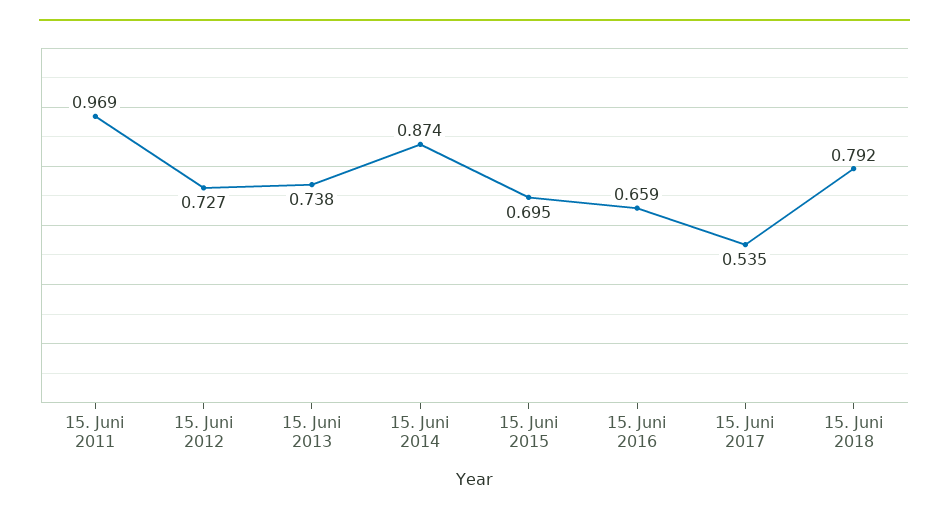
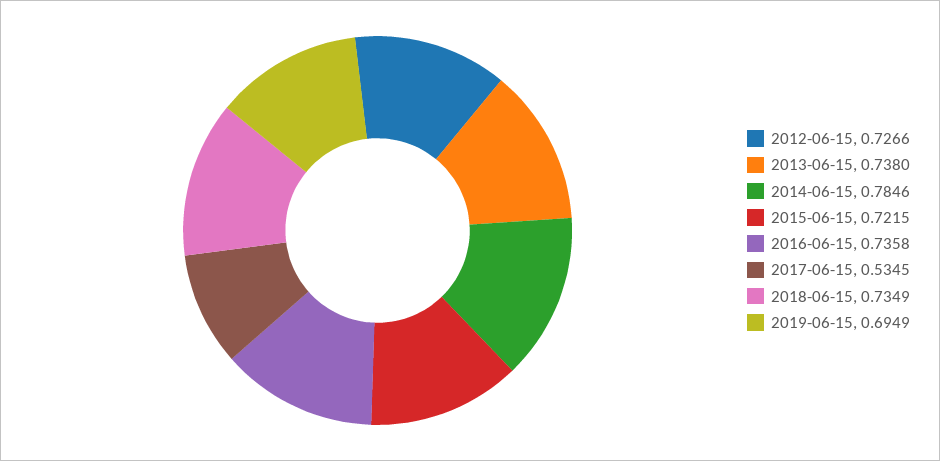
15. Juni 2011: 0.969 -> none
15. Juni 2014: 0.874 -> 0.7846
15. Juni 2015: 0.695 -> 0.7215
15. Juni 2016: 0.659 -> 0.7358
15. Juni 2018: 0.792 -> 0.7349
2019-06-15: none -> 0.6949

